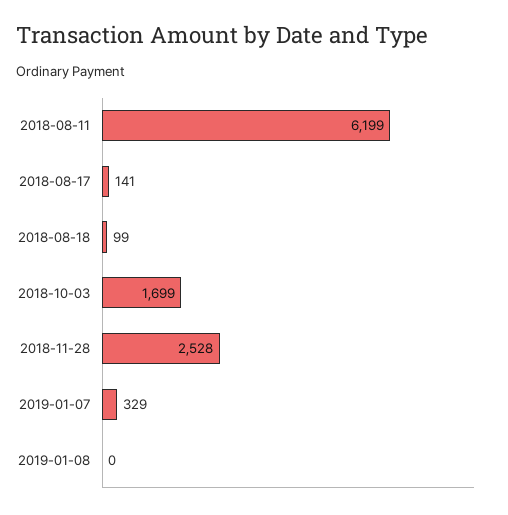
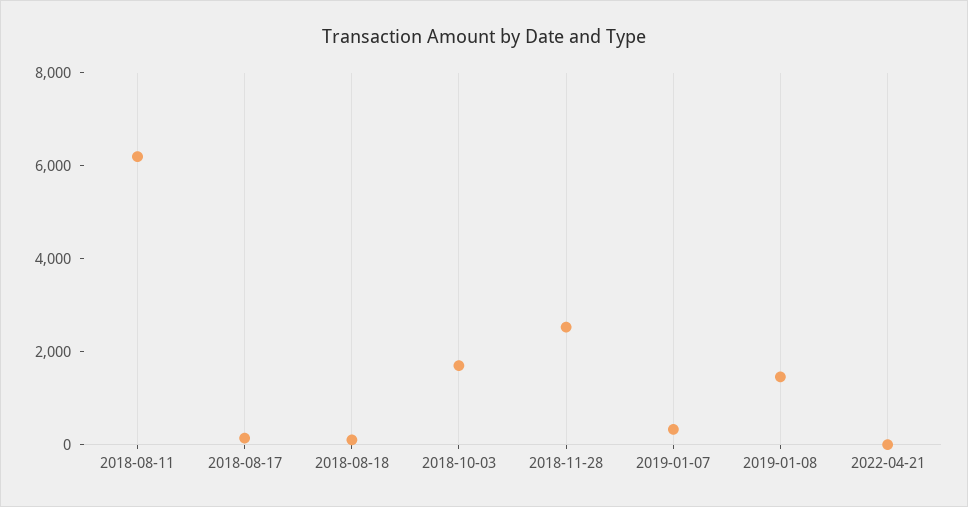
2019-01-08: 0 -> 1500
2022-04-21: none -> 0

